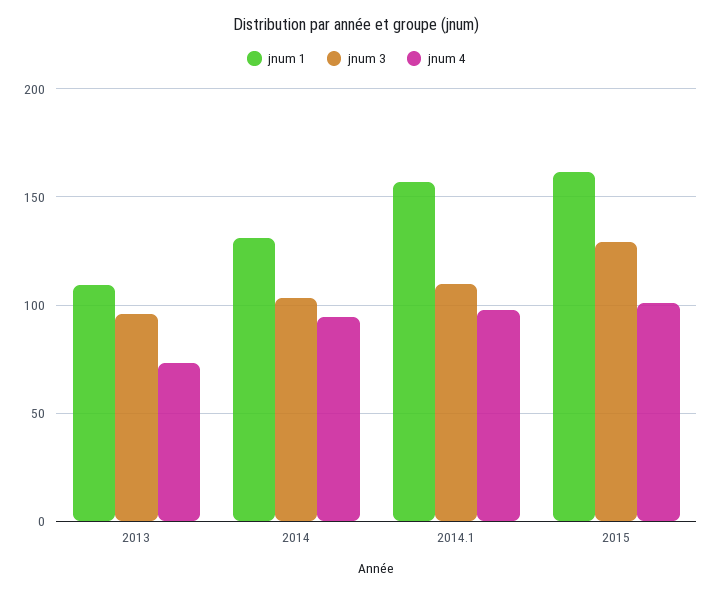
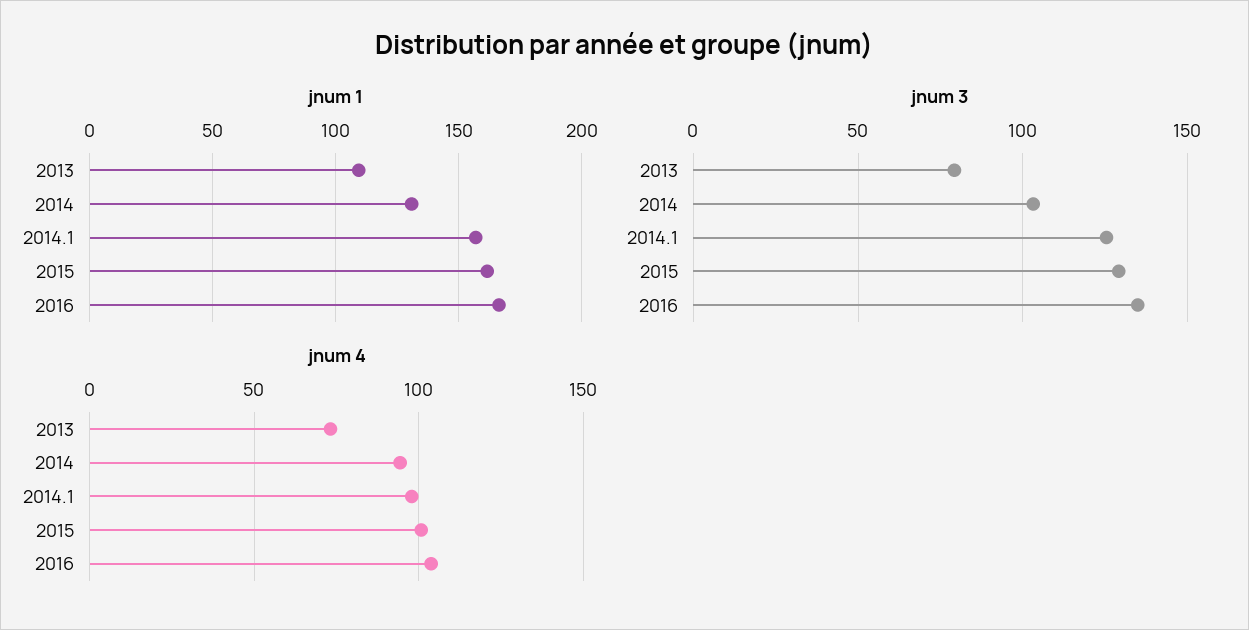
jnum 3, 2013: 95 -> 80
jnum 3, 2014.1: 110 -> 125
jnum 1, 2016: none -> 165
jnum 3, 2016: none -> 135
jnum 4, 2016: none -> 105

